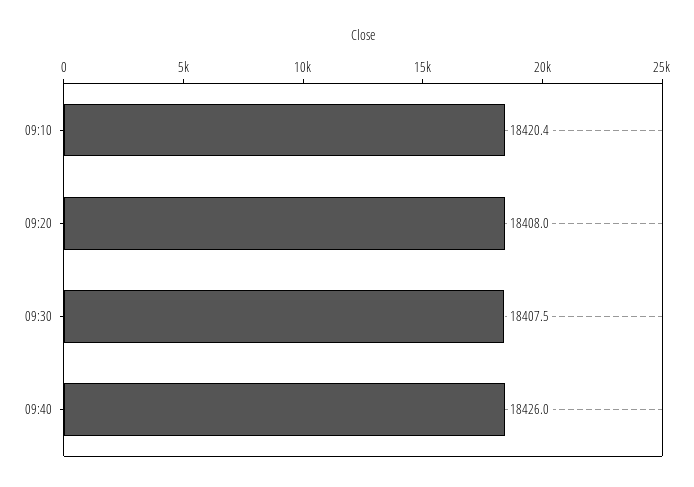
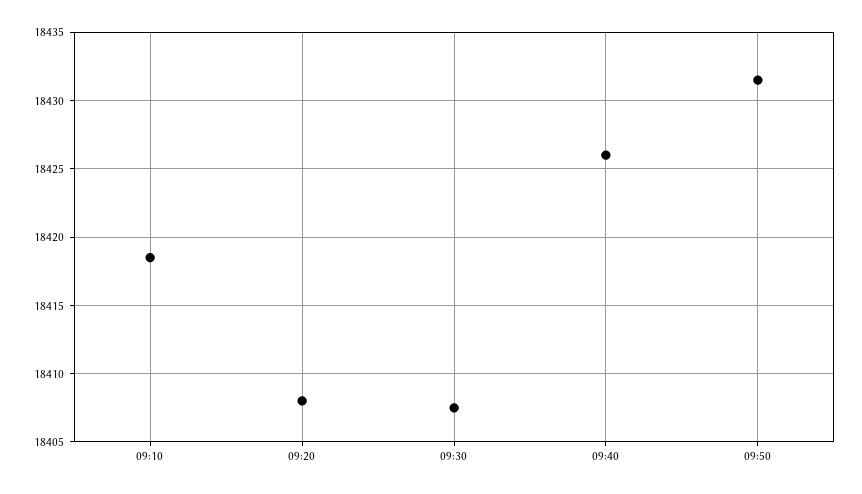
09:10: 18420.4 -> 18418.5
09:50: none -> 18431.5

